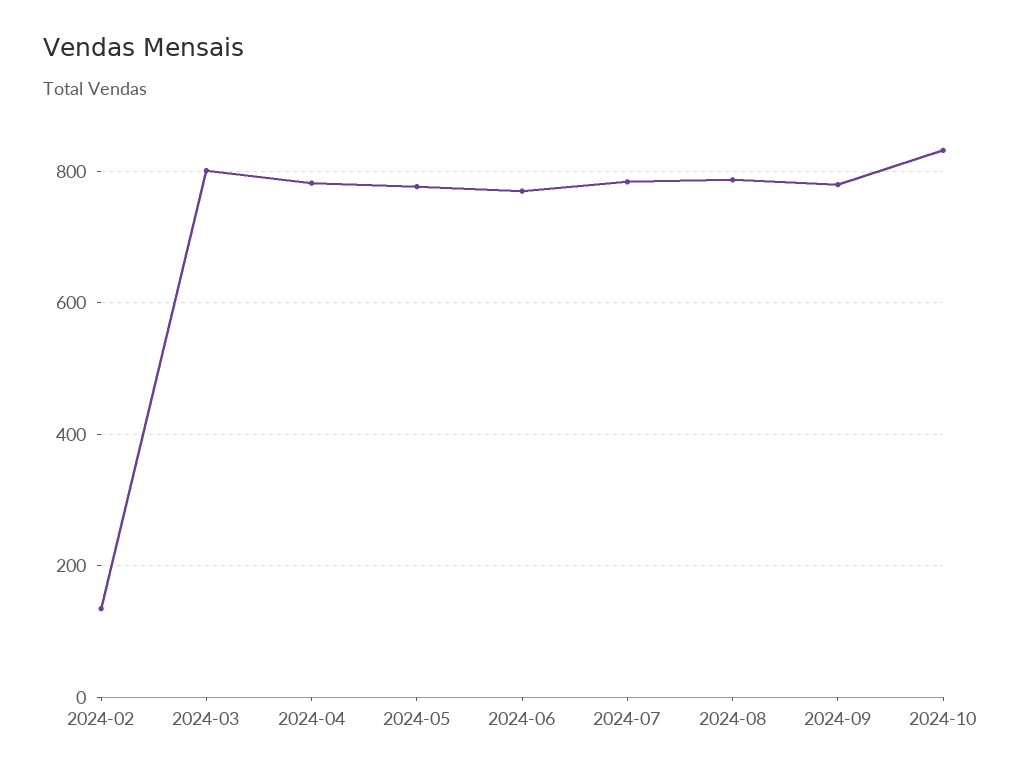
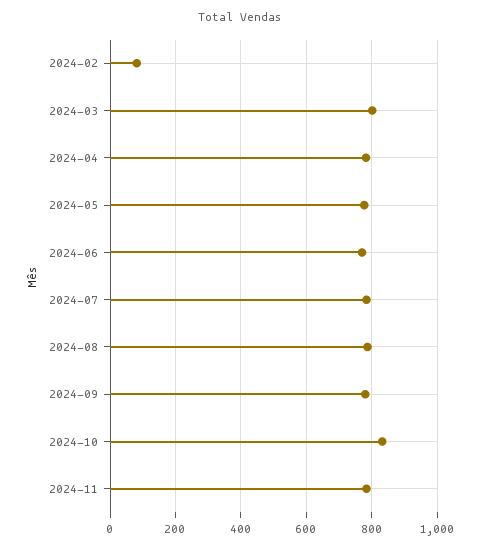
2024-02: 140 -> 80
2024-11: none -> 780

